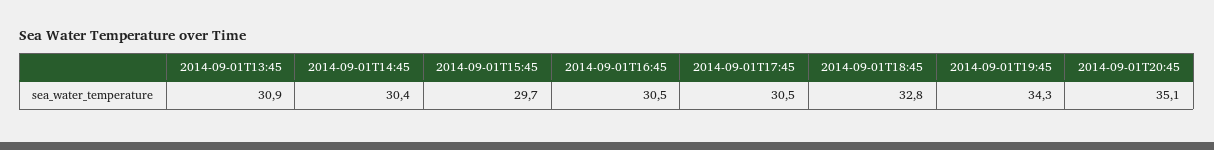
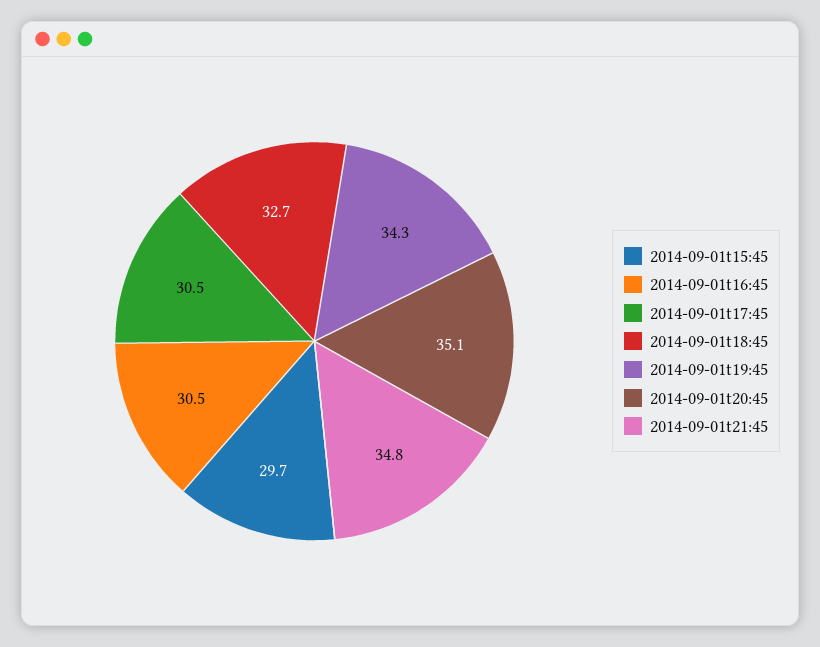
2014-09-01T13:45: 30.9 -> none
2014-09-01T14:45: 30.4 -> none
2014-09-01T18:45: 32.8 -> 32.7
2014-09-01t21:45: none -> 34.8

